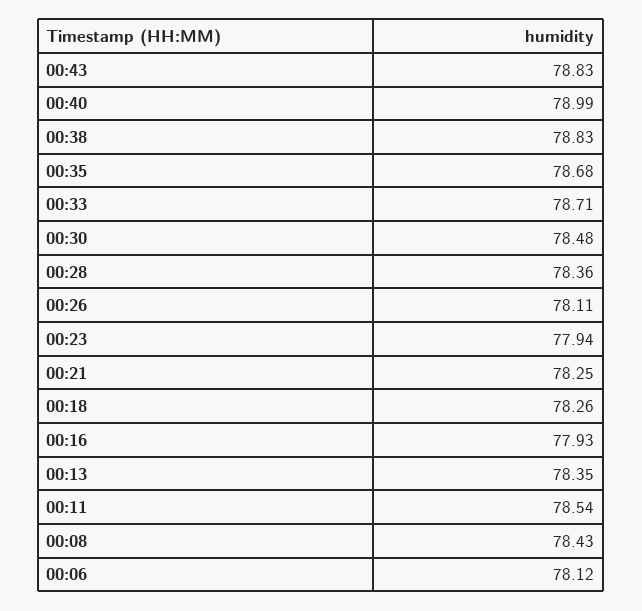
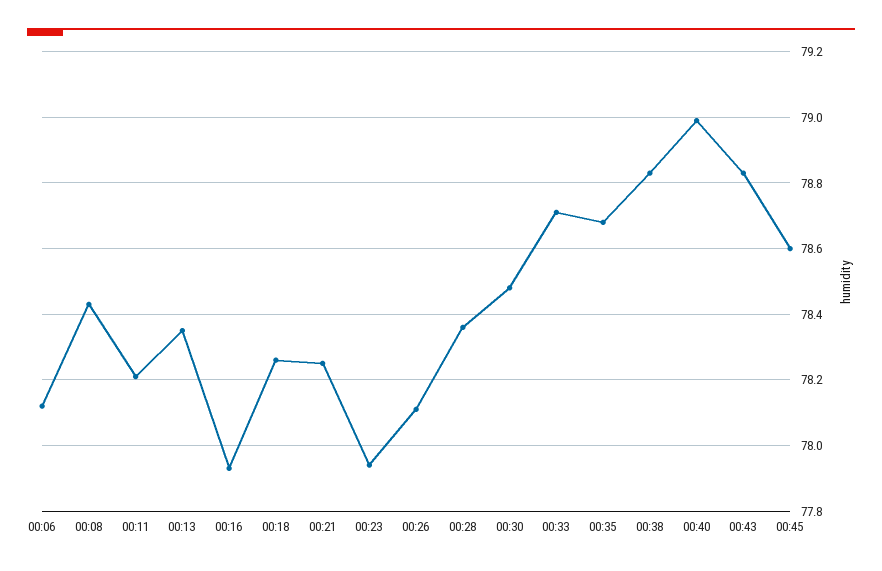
00:11: 78.54 -> 78.2
00:45: none -> 78.6

